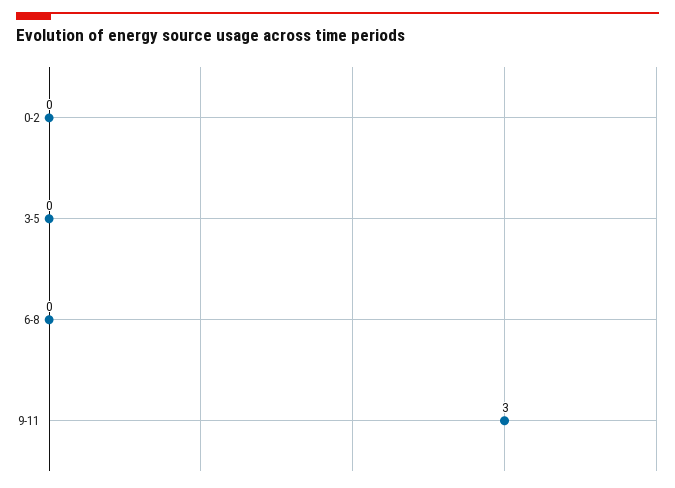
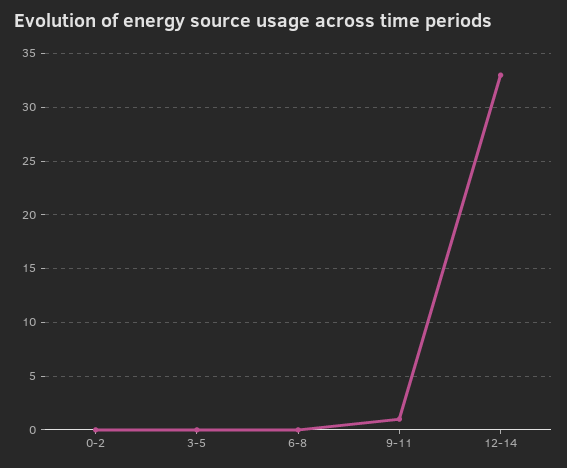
9-11: 3 -> 1
12-14: none -> 33

